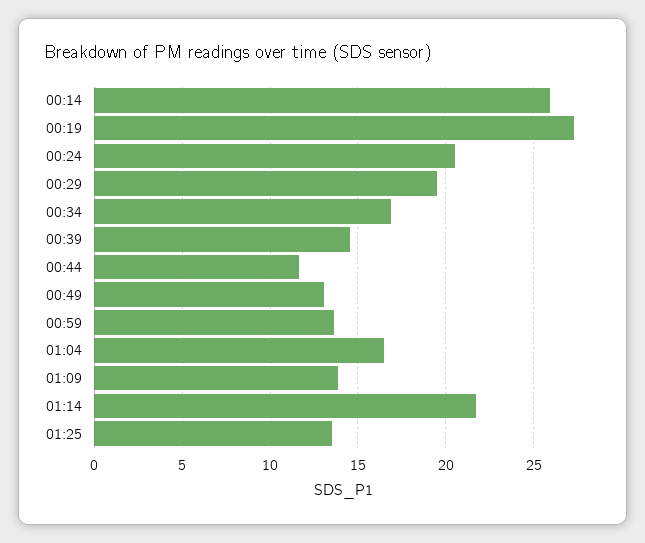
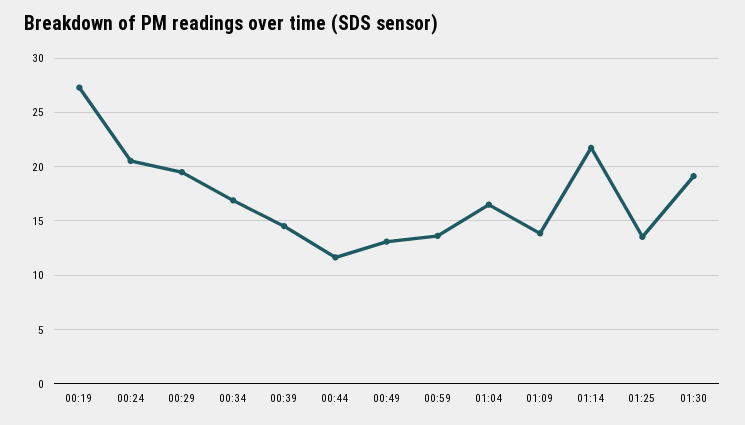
00:14: 26 -> none
01:30: none -> 19

